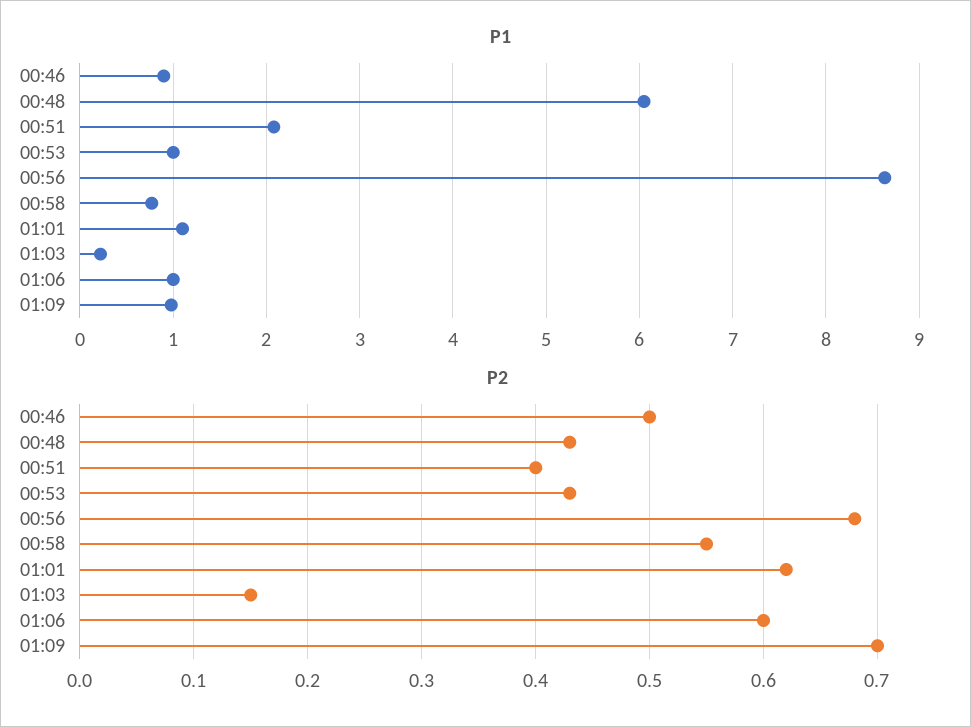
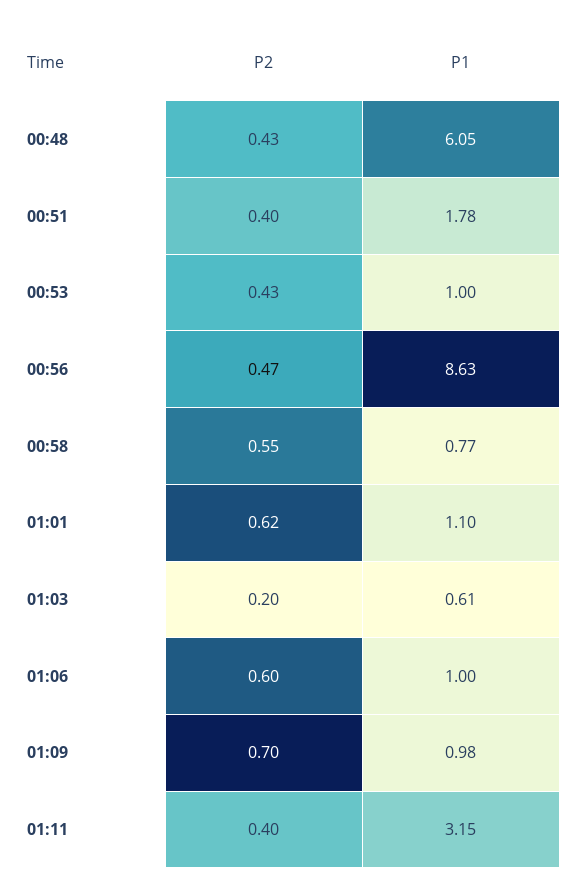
P1, 00:46: 0.9 -> none
P1, 00:51: 2.1 -> 1.78
P1, 01:03: 0.2 -> 0.61
P2, 00:46: 0.5 -> none
P2, 00:56: 0.68 -> 0.47
P2, 01:03: 0.15 -> 0.2
P2, 01:11: none -> 0.4
P1, 01:11: none -> 3.15

